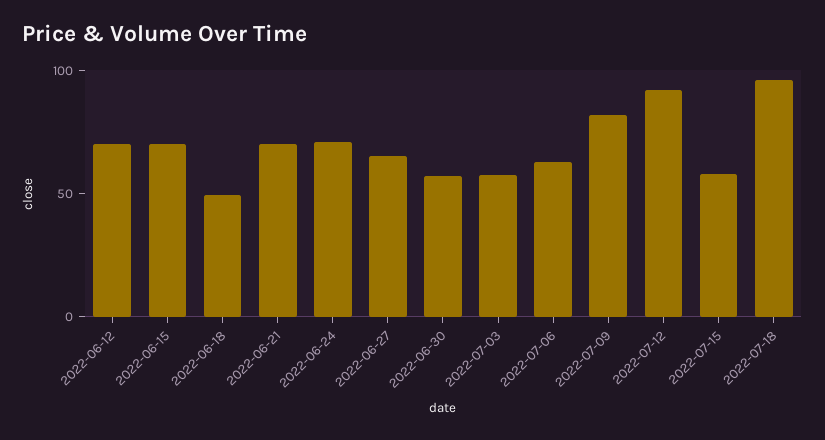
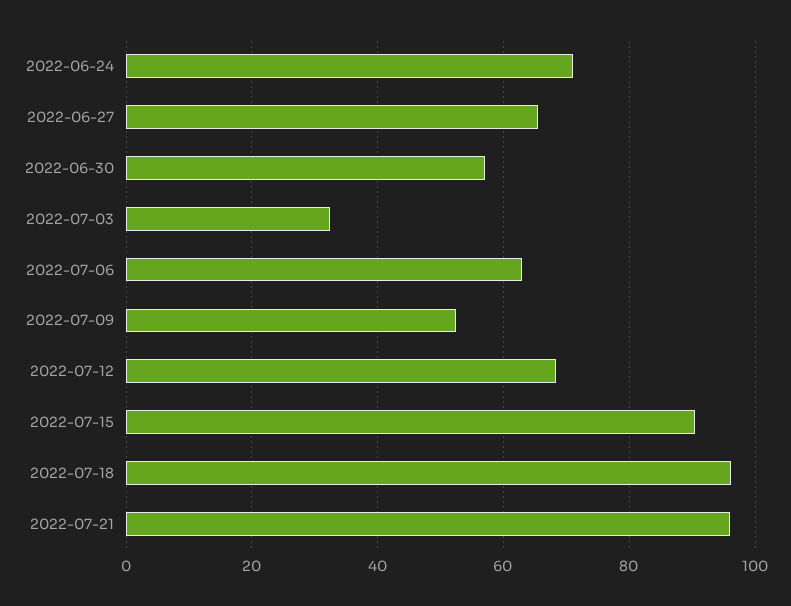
2022-06-12: 70 -> none
2022-06-15: 70 -> none
2022-06-18: 50 -> none
2022-06-21: 70 -> none
2022-07-03: 60 -> 32
2022-07-09: 80 -> 52
2022-07-12: 90 -> 68
2022-07-15: 60 -> 90
2022-07-21: none -> 96

